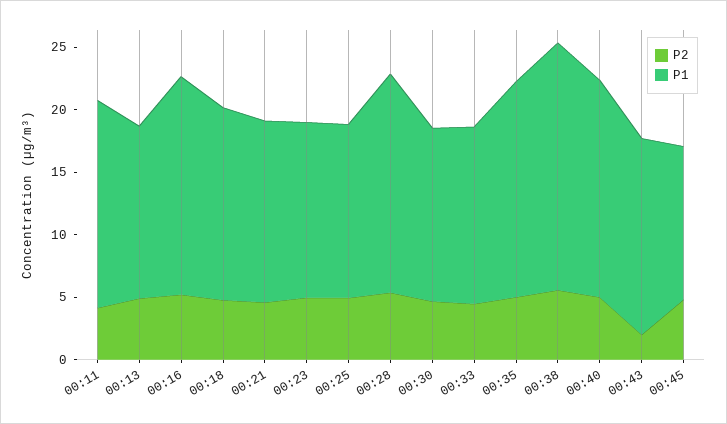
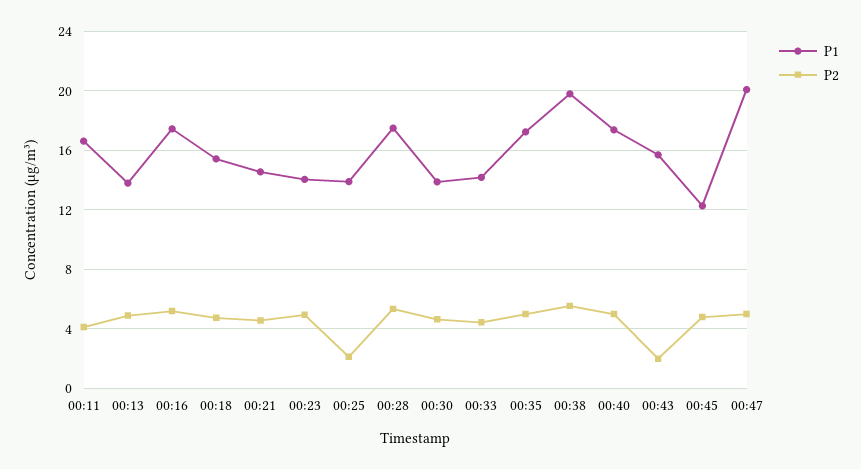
P2, 00:25: 5 -> 2
P1, 00:47: none -> 20
P2, 00:47: none -> 5

